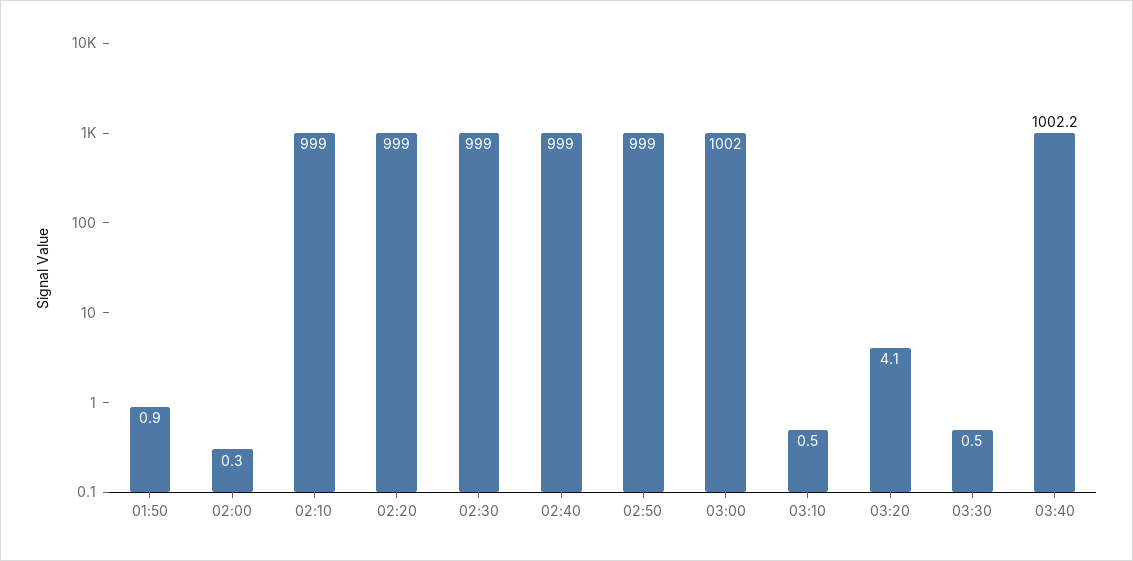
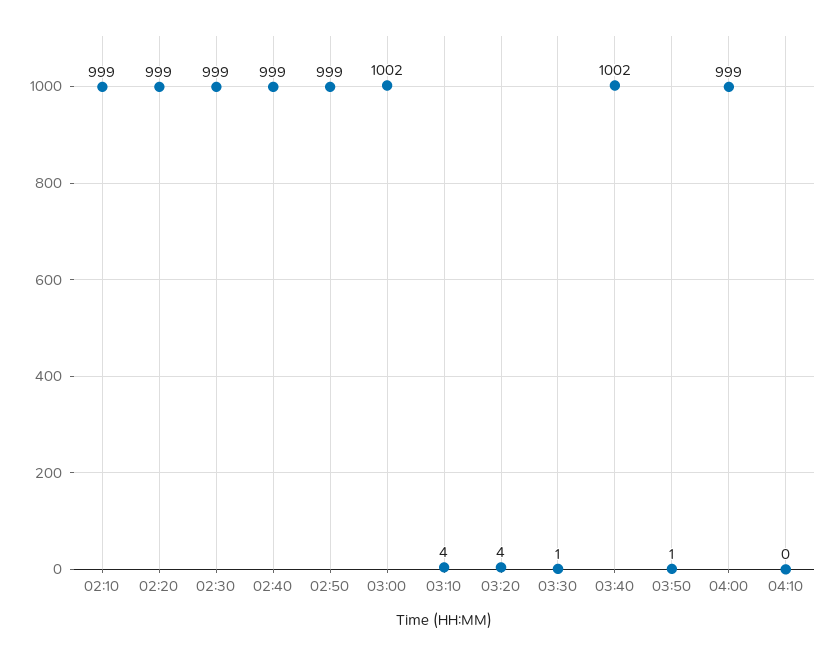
01:50: 0.9 -> none
02:00: 0.3 -> none
03:10: 0.5 -> 4
03:50: none -> 1
04:00: none -> 999
04:10: none -> 0

